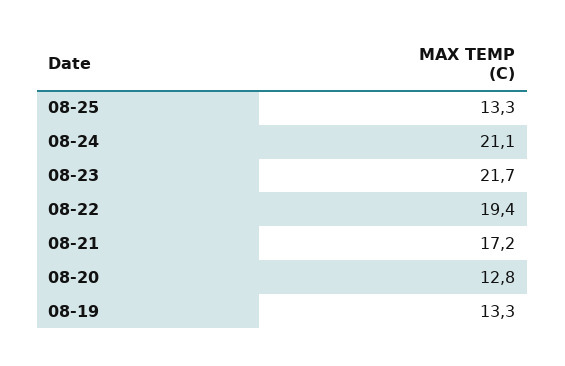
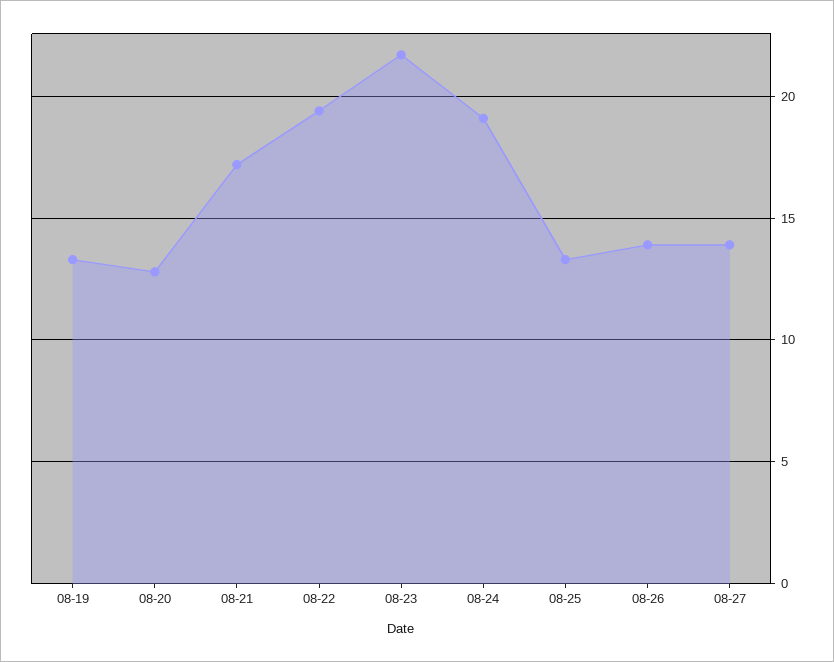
08-24: 21.1 -> 19
08-26: none -> 14
08-27: none -> 14

